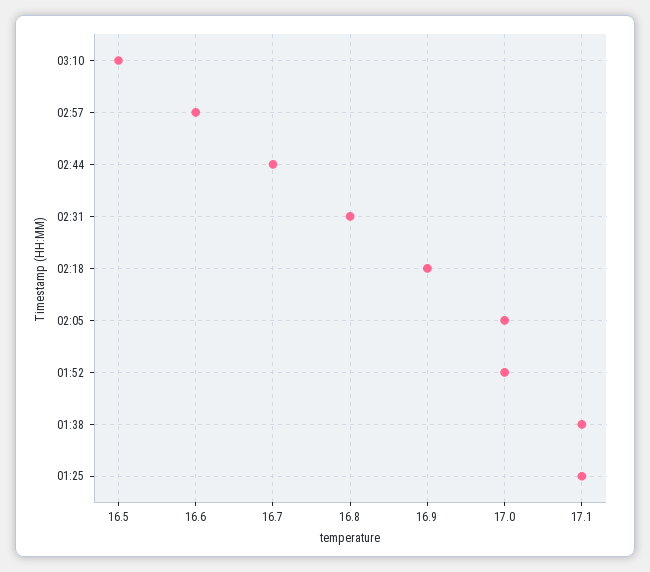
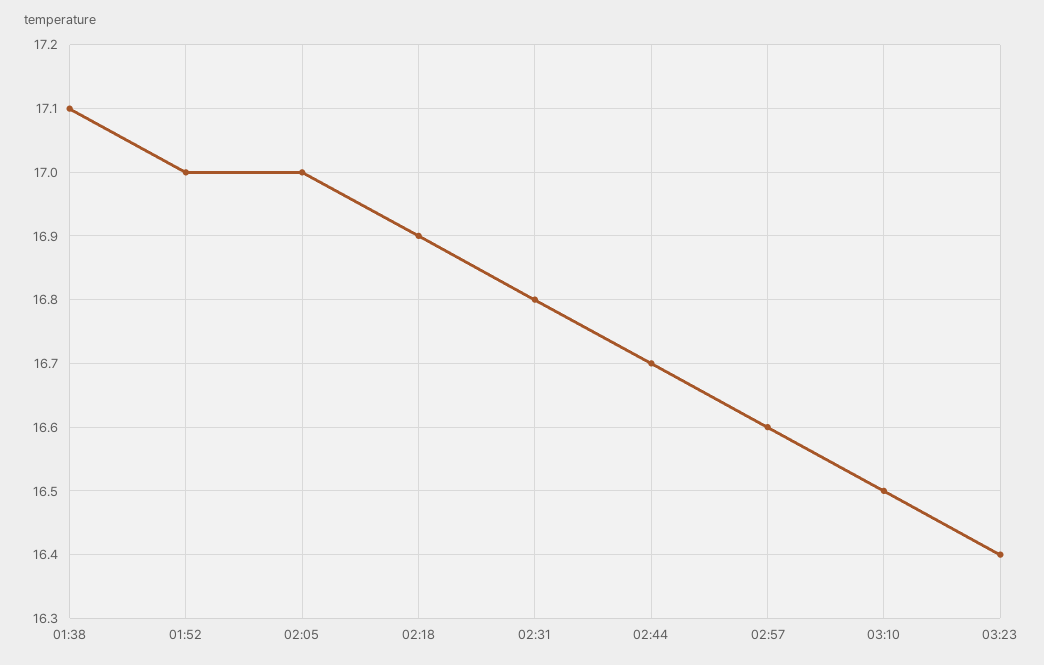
01:25: 17.1 -> none
03:23: none -> 16.4

